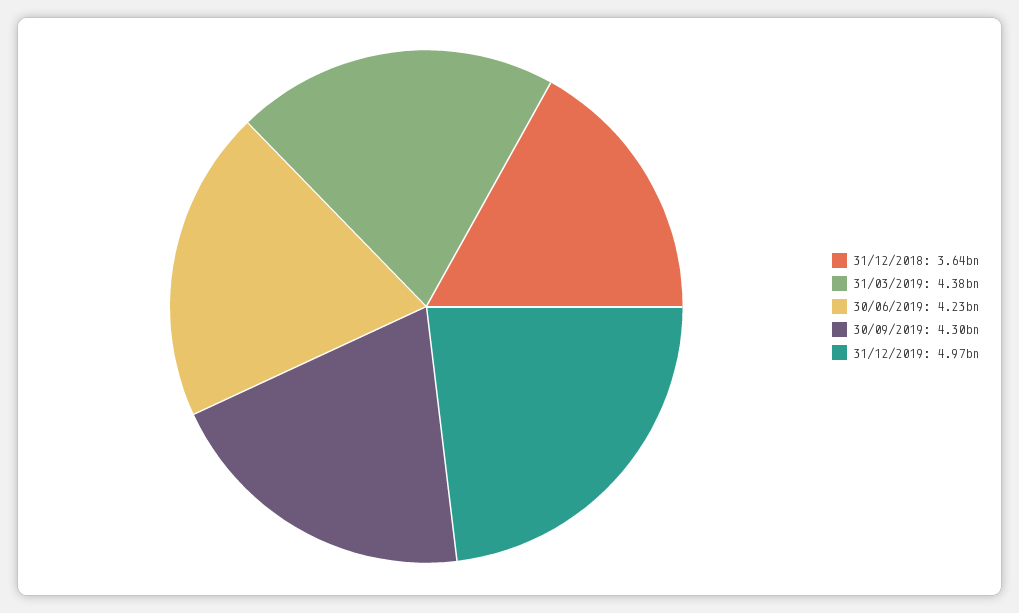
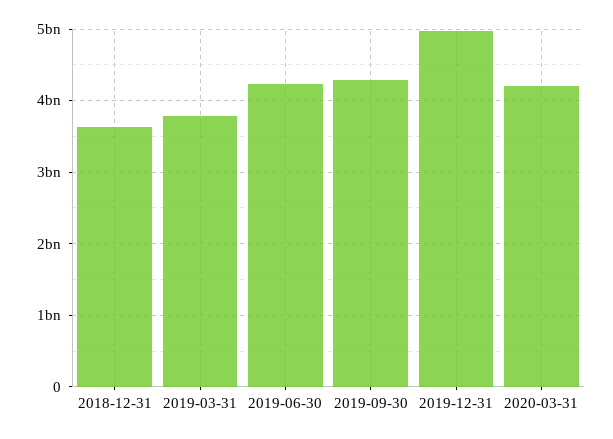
31/03/2019: 4380000000 -> 3800000000
2020-03-31: none -> 4200000000

